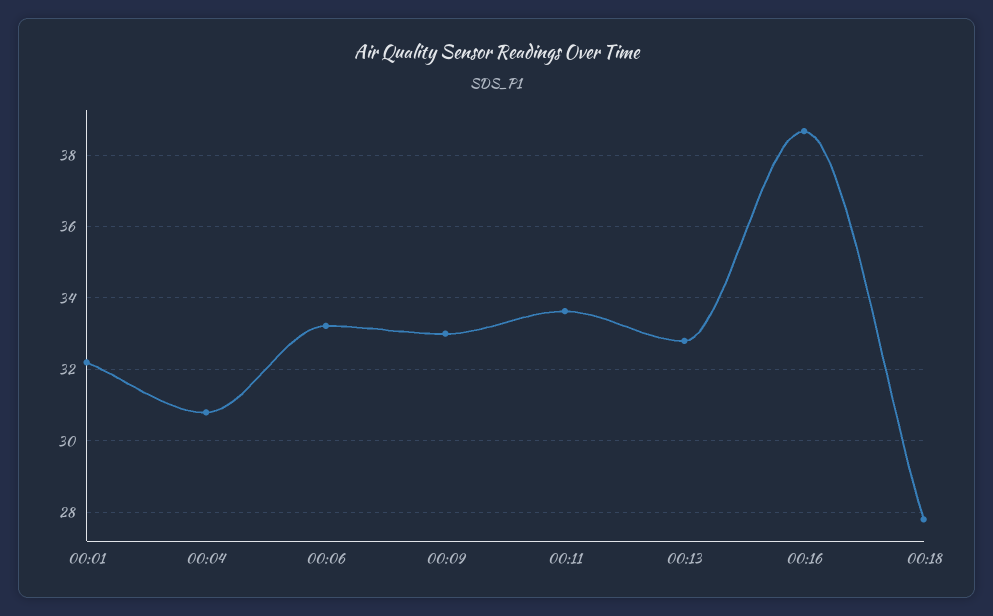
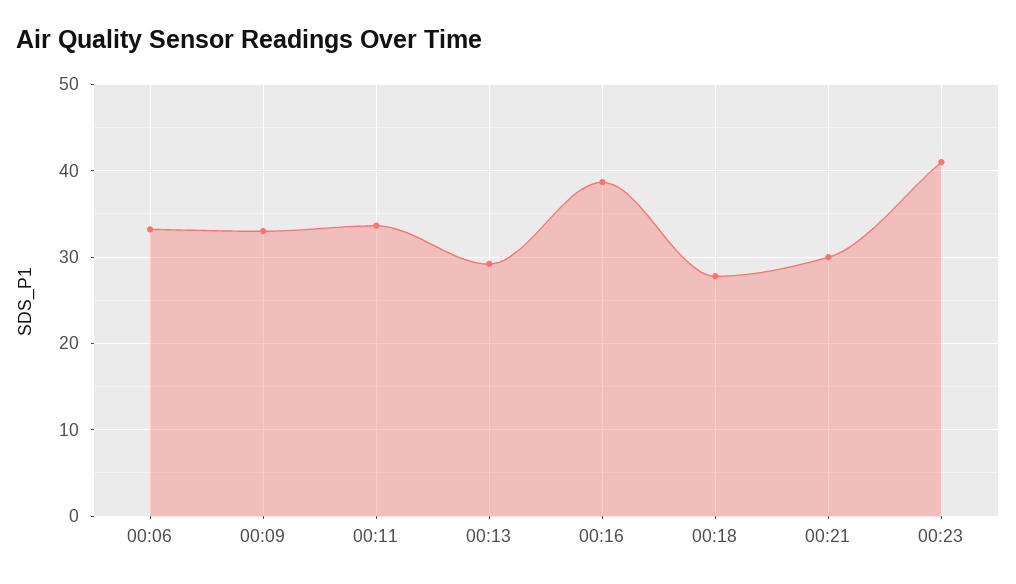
00:01: 32.2 -> none
00:04: 30.8 -> none
00:13: 32.8 -> 29
00:21: none -> 30
00:23: none -> 41

